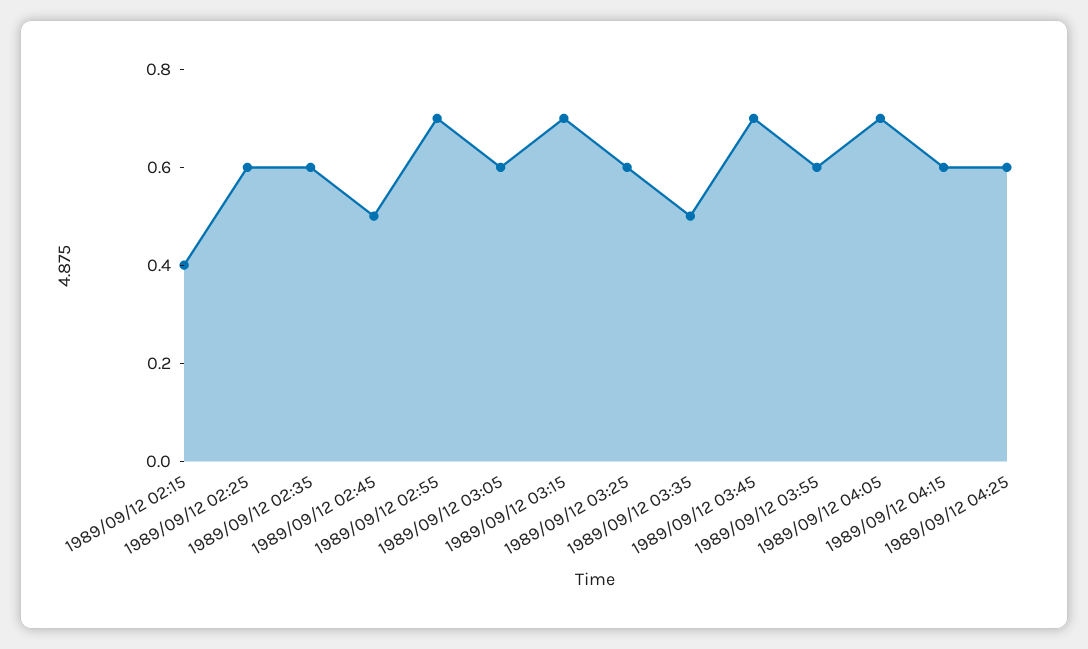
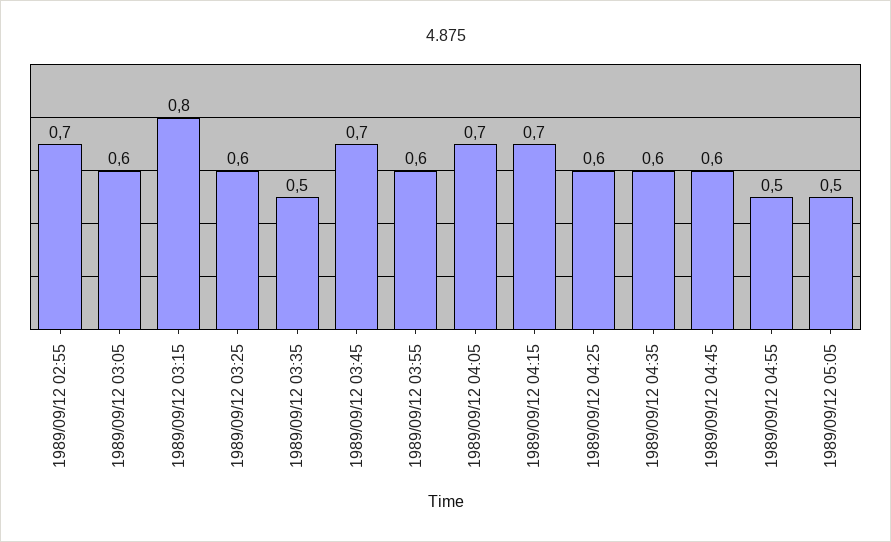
1989/09/12 02:15: 0.4 -> none
1989/09/12 02:25: 0.6 -> none
1989/09/12 02:35: 0.6 -> none
1989/09/12 02:45: 0.5 -> none
1989/09/12 03:15: 0.7 -> 0.8
1989/09/12 04:15: 0.6 -> 0.7
1989/09/12 04:35: none -> 0.6
1989/09/12 04:45: none -> 0.6
1989/09/12 04:55: none -> 0.5
1989/09/12 05:05: none -> 0.5

